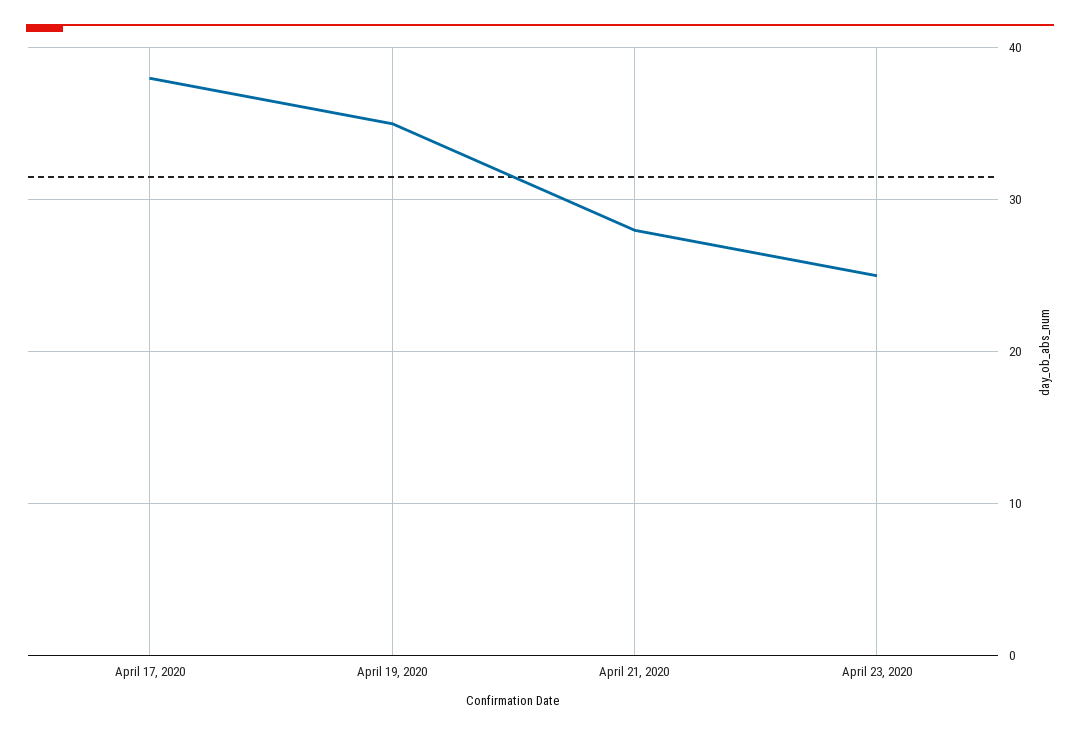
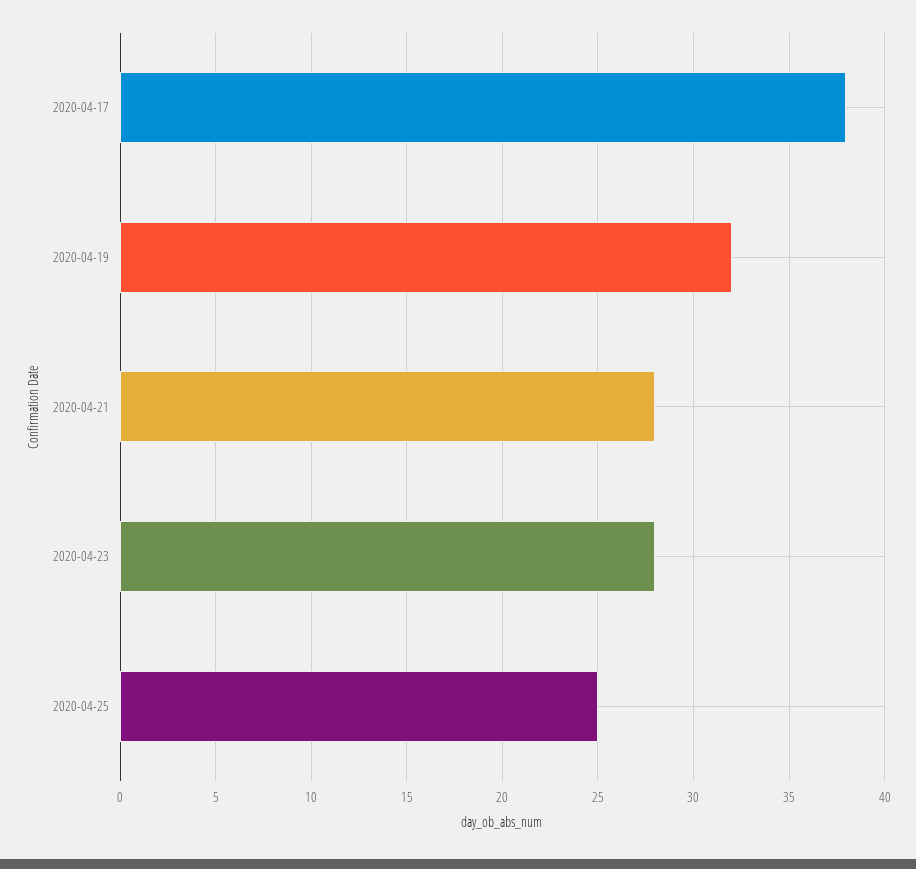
April 19, 2020: 35 -> 32
April 23, 2020: 25 -> 28
2020-04-25: none -> 25

